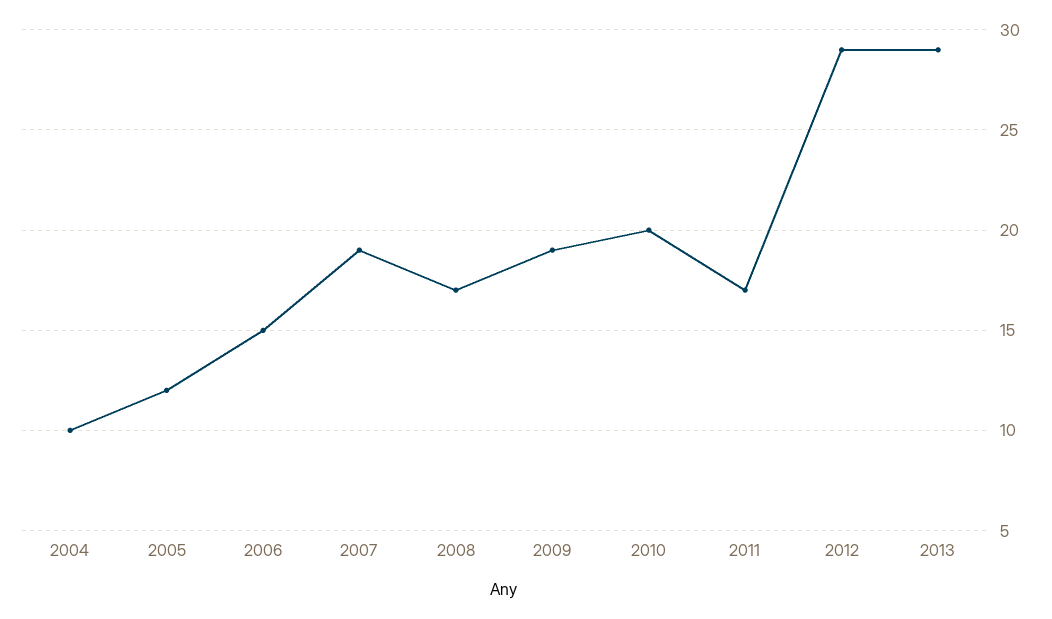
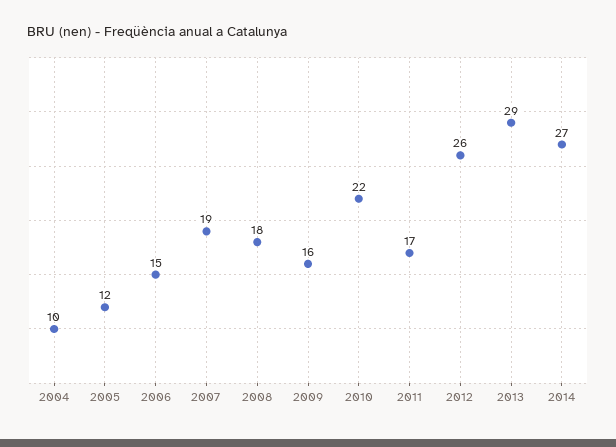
2008: 17 -> 18
2009: 19 -> 16
2010: 20 -> 22
2012: 29 -> 26
2014: none -> 27

